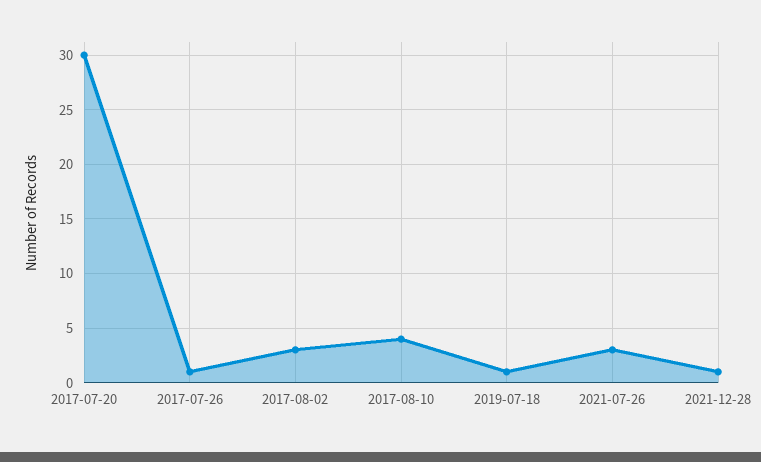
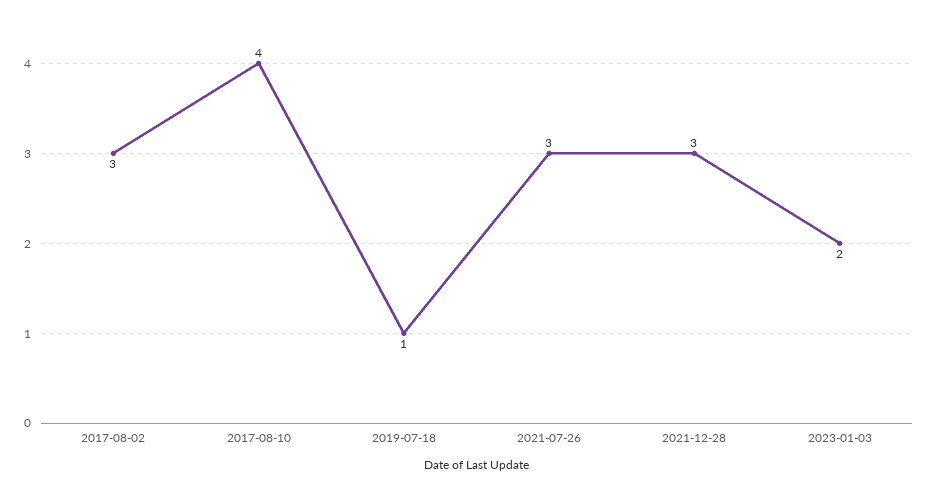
2017-07-20: 30 -> none
2017-07-26: 1 -> none
2021-12-28: 1 -> 3
2023-01-03: none -> 2

